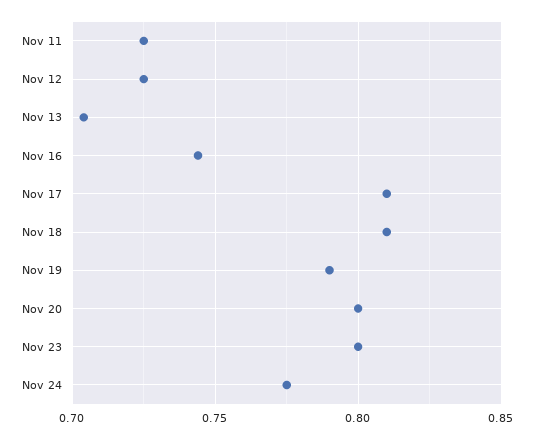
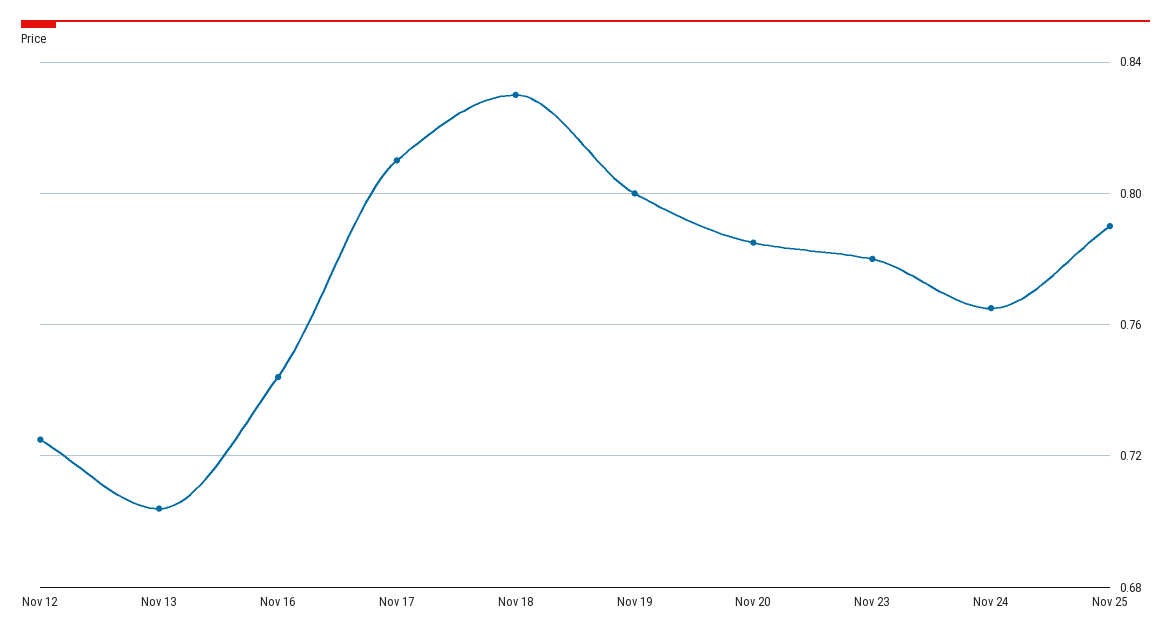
Nov 11: 0.725 -> none
Nov 18: 0.81 -> 0.83
Nov 19: 0.79 -> 0.8
Nov 20: 0.8 -> 0.785
Nov 23: 0.8 -> 0.78
Nov 24: 0.775 -> 0.765
Nov 25: none -> 0.79

